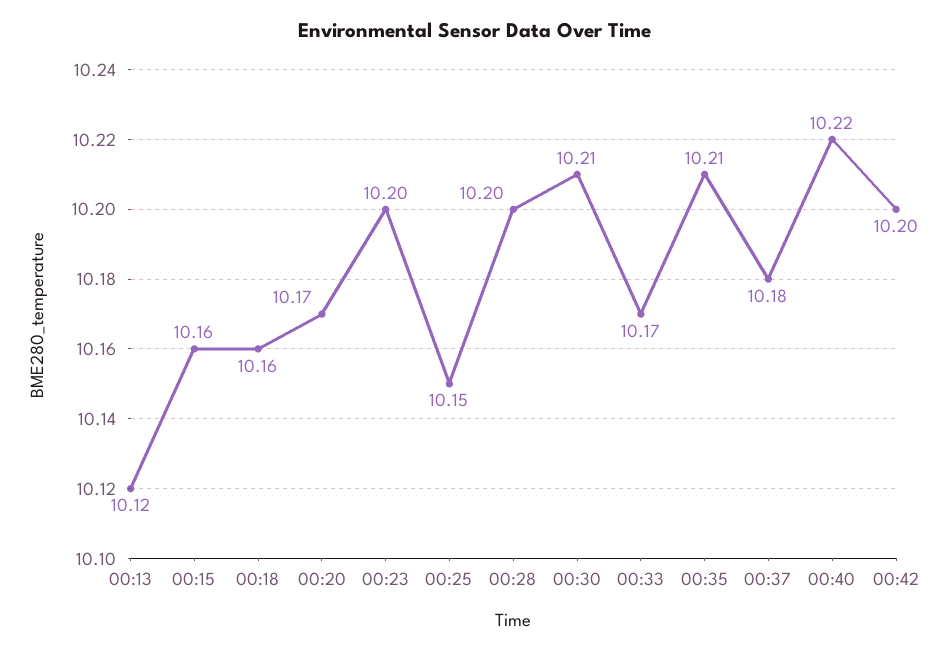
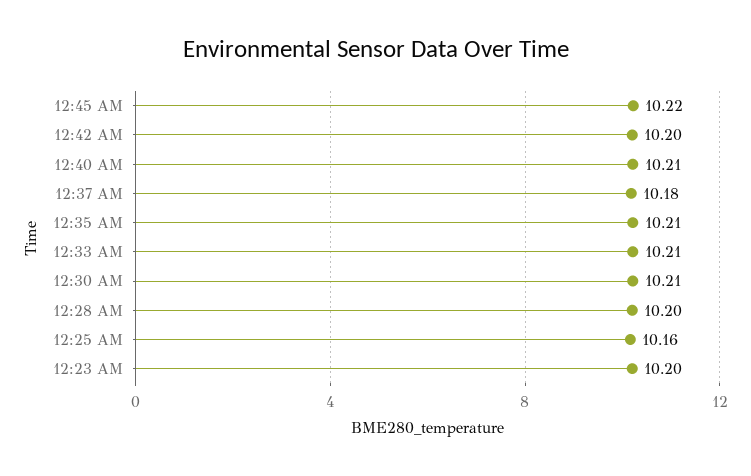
00:13: 10.12 -> none
00:15: 10.16 -> none
00:18: 10.16 -> none
00:20: 10.17 -> none
00:25: 10.15 -> 10.16
00:33: 10.17 -> 10.21
00:40: 10.22 -> 10.21
12:45 AM: none -> 10.22

